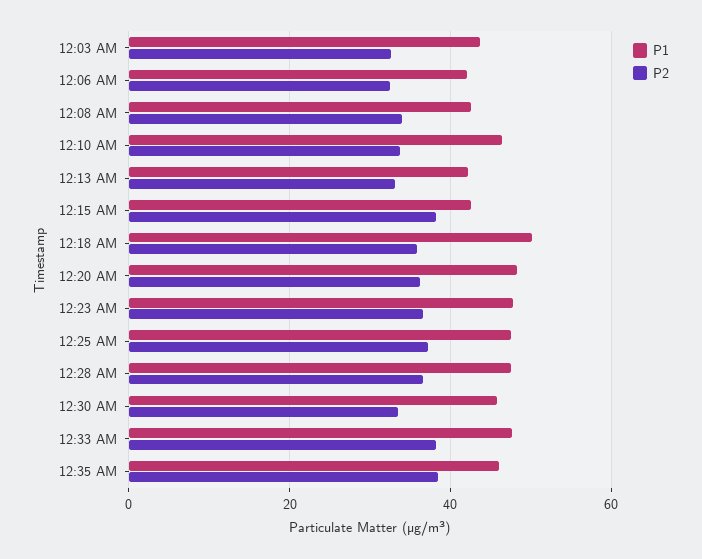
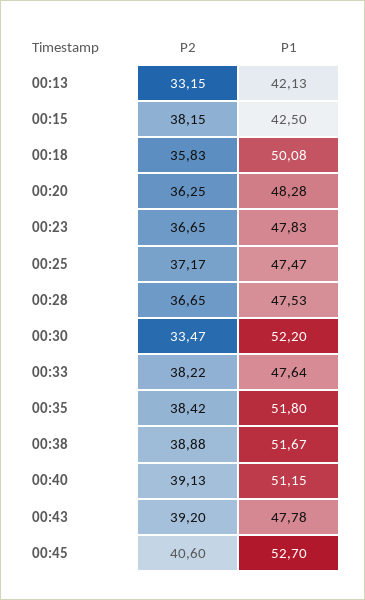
P1, 12:03 AM: 44 -> none
P2, 12:03 AM: 32 -> none
P1, 12:06 AM: 42 -> none
P2, 12:06 AM: 32 -> none
P1, 12:08 AM: 42 -> none
P2, 12:08 AM: 34 -> none
P1, 12:10 AM: 46 -> none
P2, 12:10 AM: 34 -> none
P1, 12:30 AM: 46 -> 52.2
P1, 12:35 AM: 46 -> 51.8
P2, 00:38: none -> 38.88
P1, 00:38: none -> 51.67
P2, 00:40: none -> 39.13
P1, 00:40: none -> 51.15
P2, 00:43: none -> 39.2
P1, 00:43: none -> 47.78
P2, 00:45: none -> 40.6
P1, 00:45: none -> 52.7

